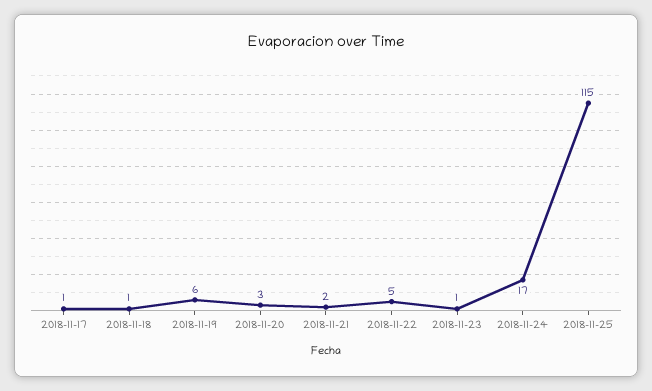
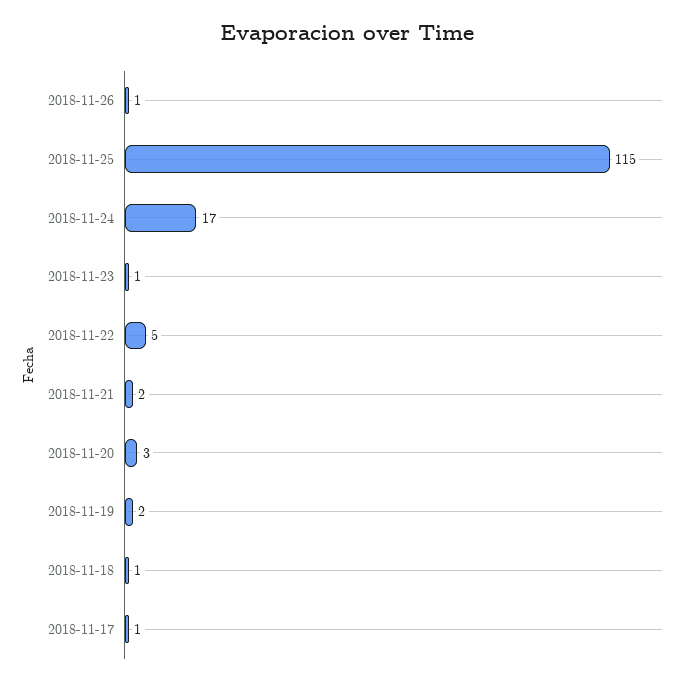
2018-11-19: 6 -> 2
2018-11-26: none -> 1

